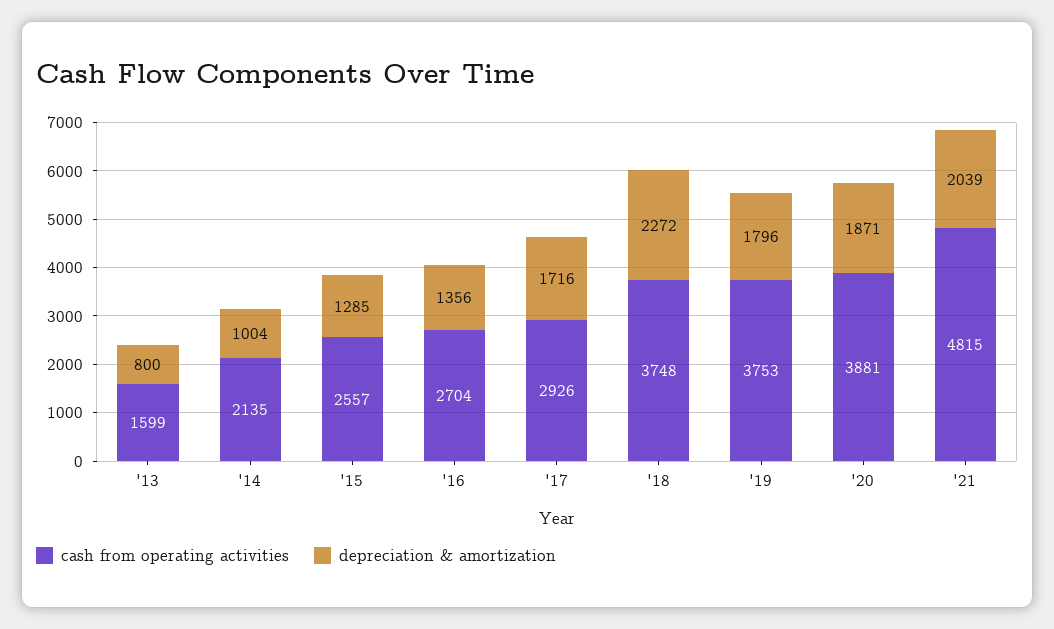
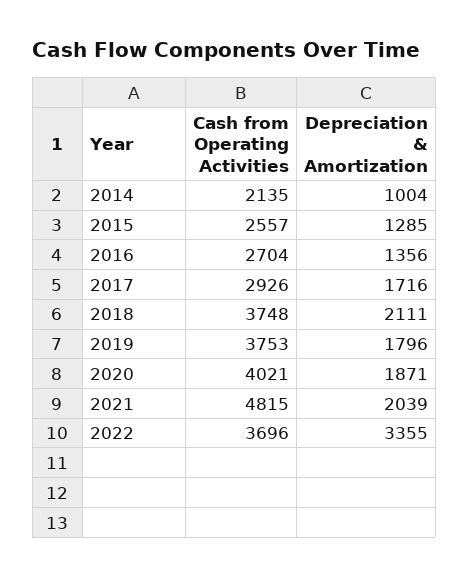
cash from operating activities, '13: 1599 -> none
depreciation & amortization, '13: 800 -> none
depreciation & amortization, '18: 2272 -> 2111
cash from operating activities, '20: 3881 -> 4021
cash from operating activities, 2022: none -> 3696
depreciation & amortization, 2022: none -> 3355

